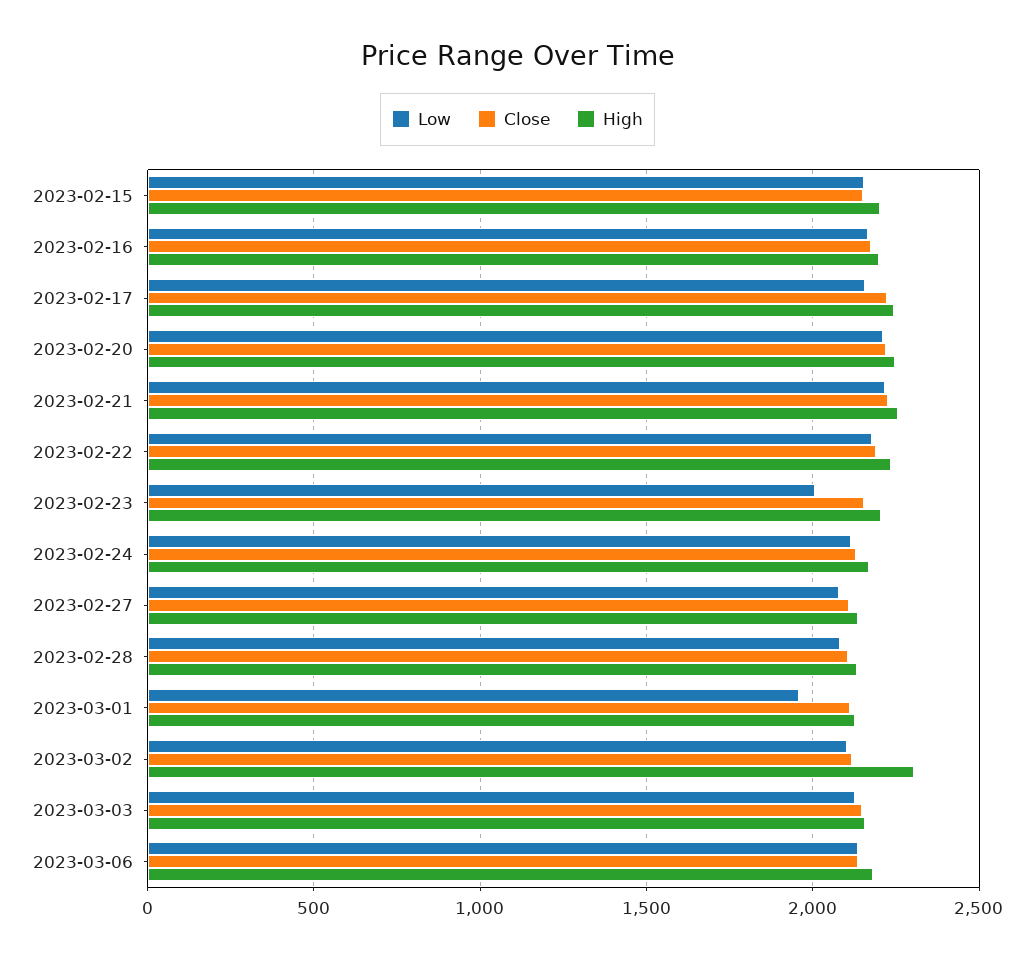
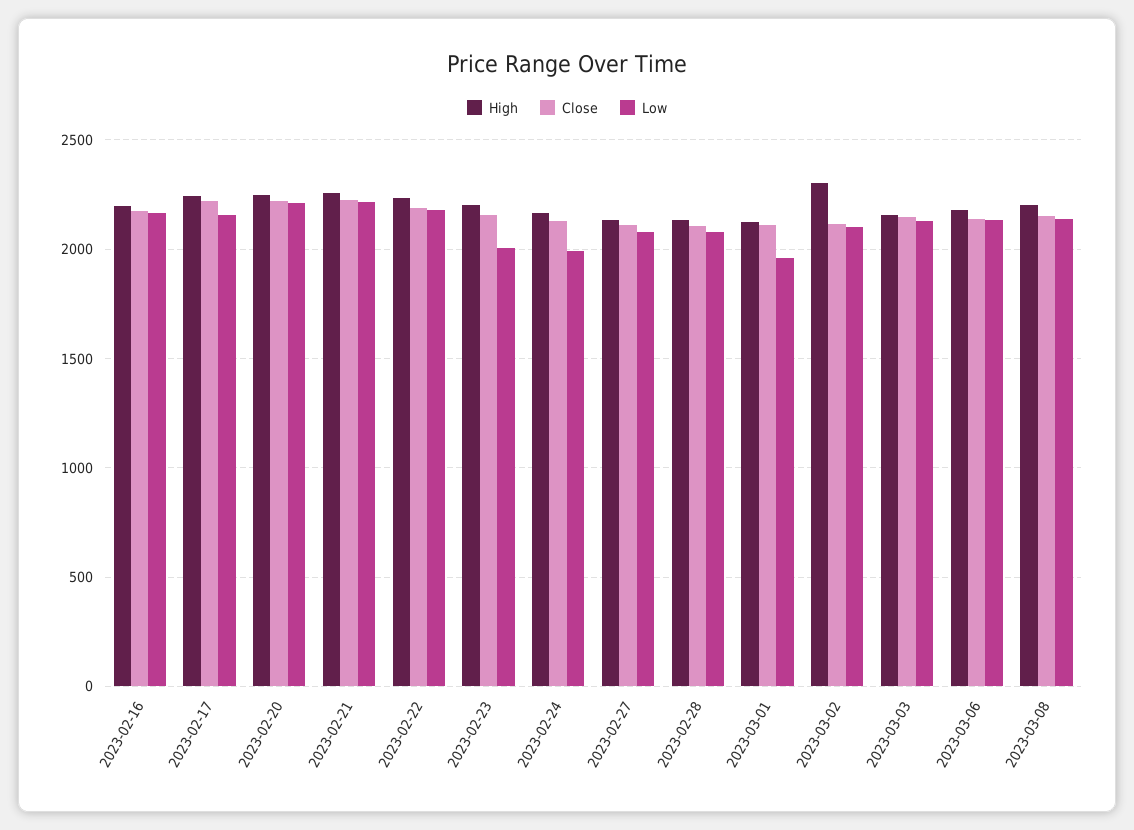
Low, 2023-02-15: 2150 -> none
Close, 2023-02-15: 2150 -> none
High, 2023-02-15: 2200 -> none
Low, 2023-02-24: 2100 -> 2000
High, 2023-03-08: none -> 2200
Close, 2023-03-08: none -> 2150
Low, 2023-03-08: none -> 2150

